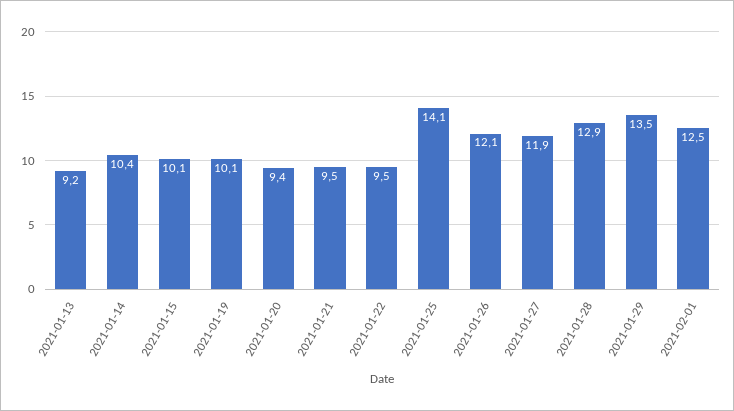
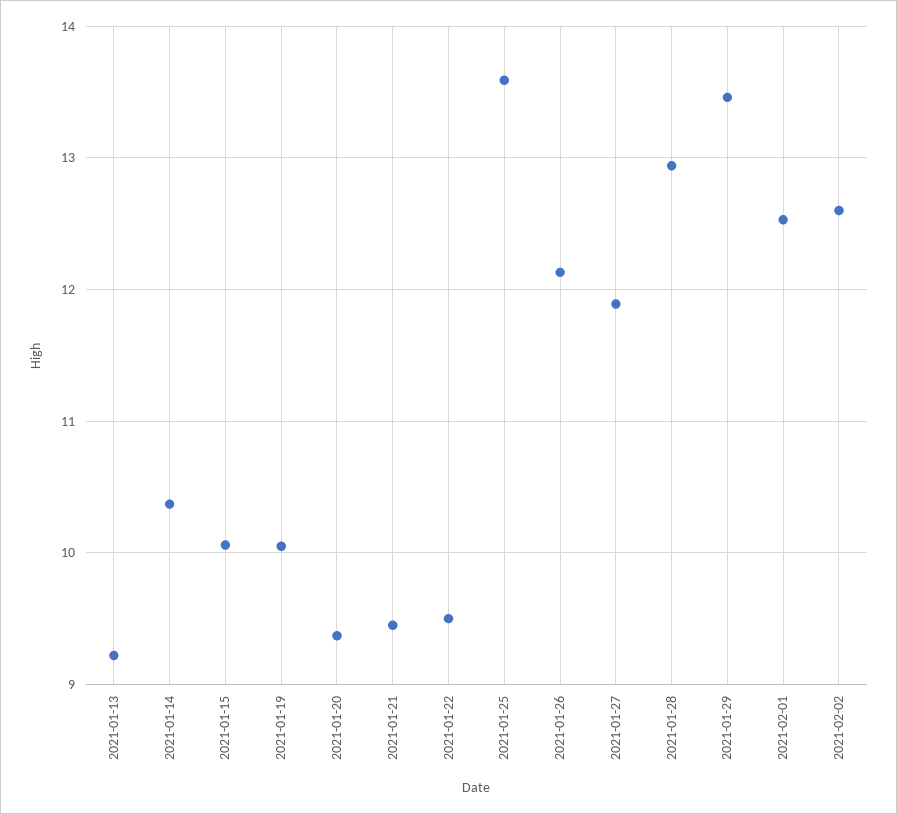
2021-01-25: 14.1 -> 13.6
2021-02-02: none -> 12.6

